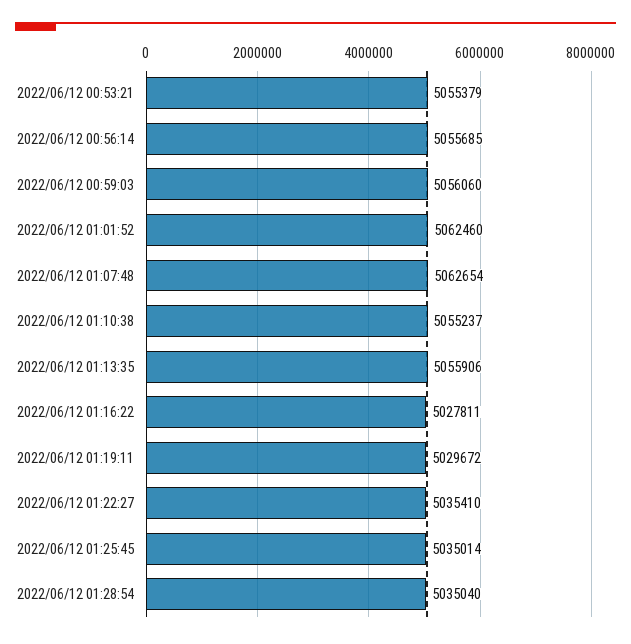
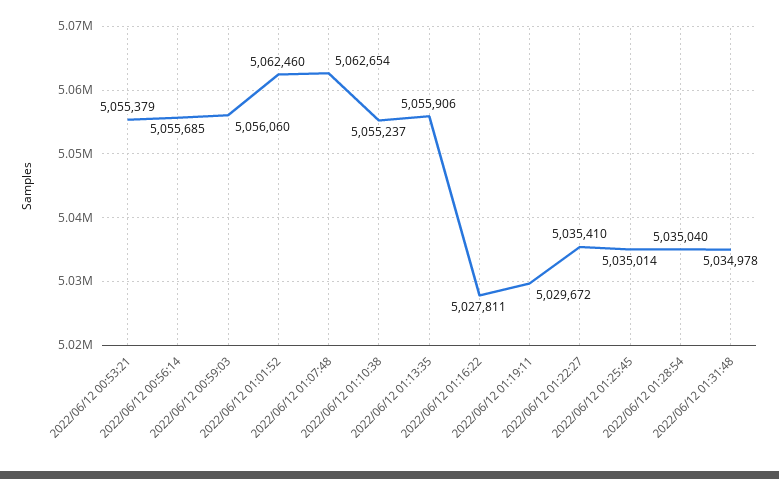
2022/06/12 01:31:48: none -> 5034978

